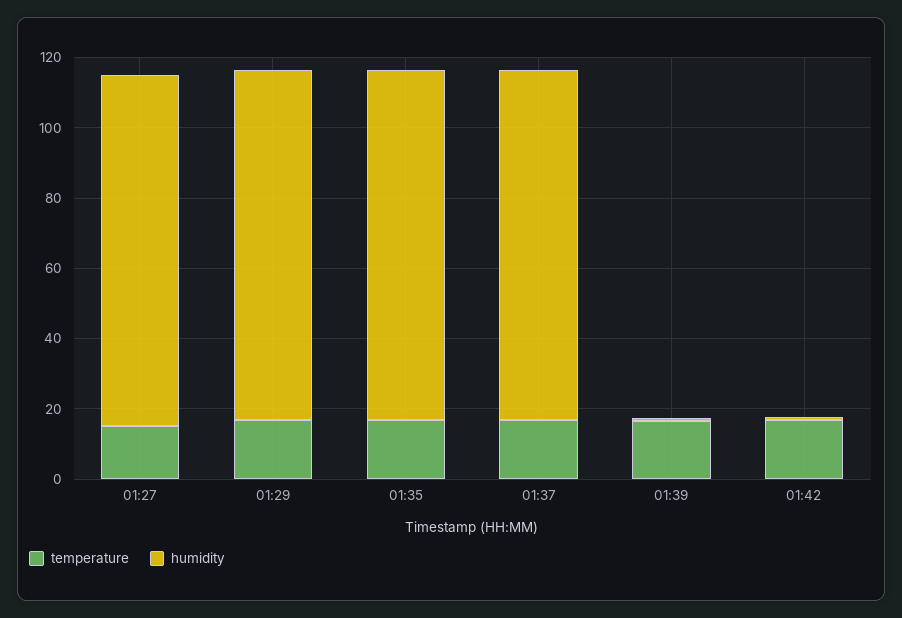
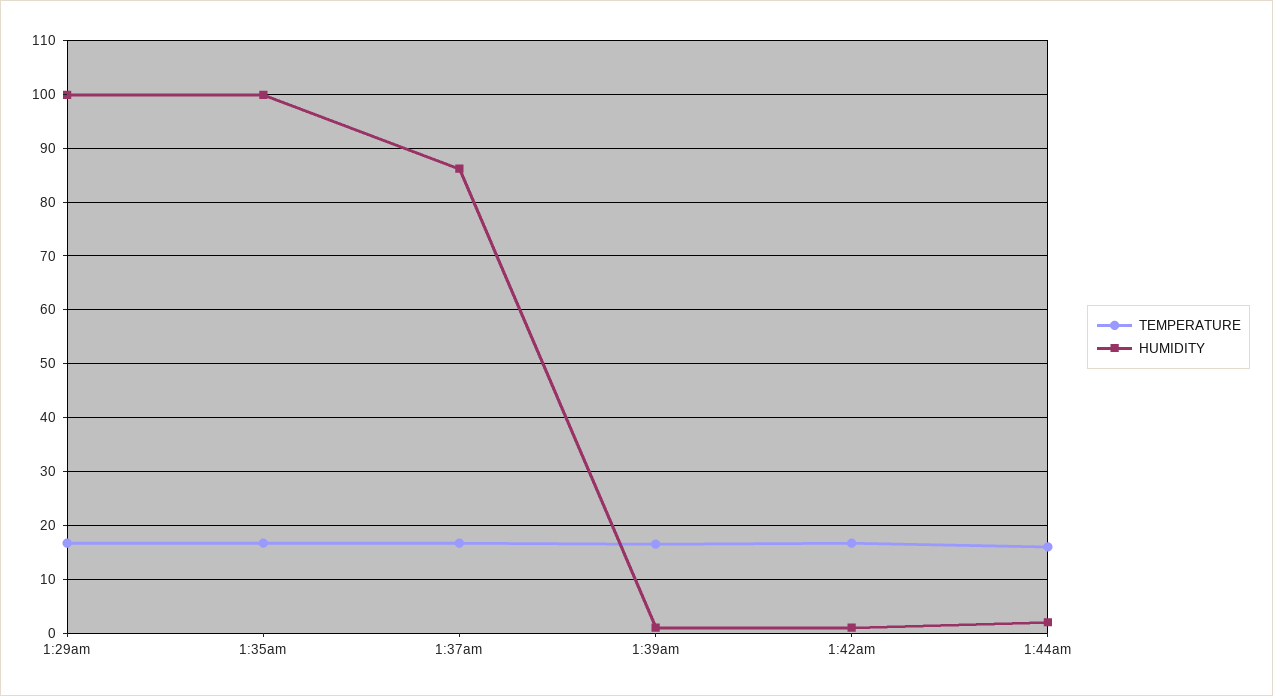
temperature, 01:27: 15 -> none
humidity, 01:27: 100 -> none
humidity, 01:37: 100 -> 86
temperature, 1:44am: none -> 16
humidity, 1:44am: none -> 2

